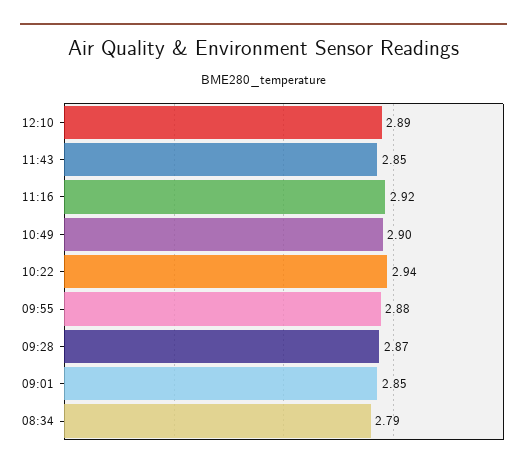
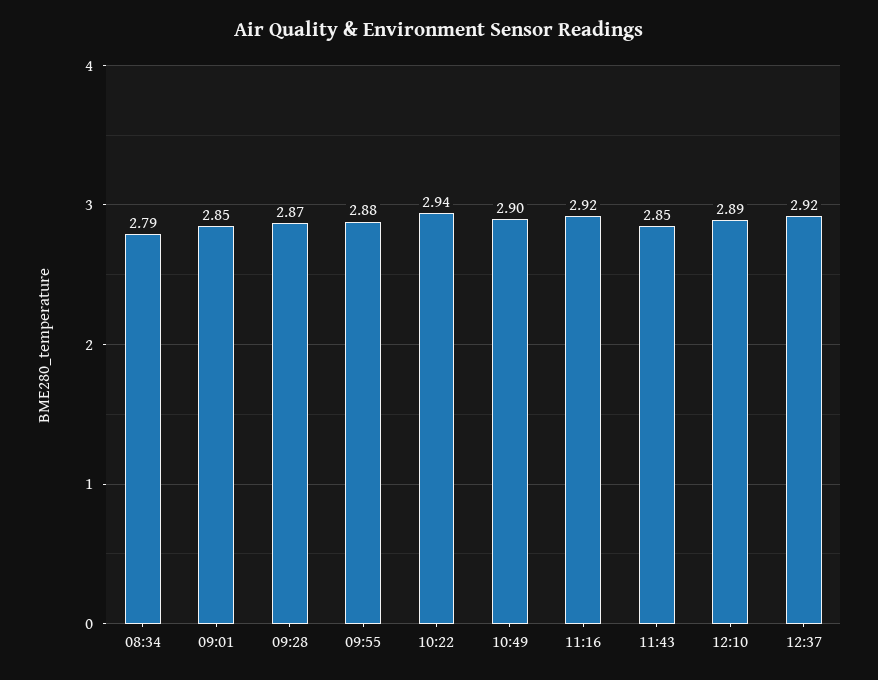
12:37: none -> 2.92

